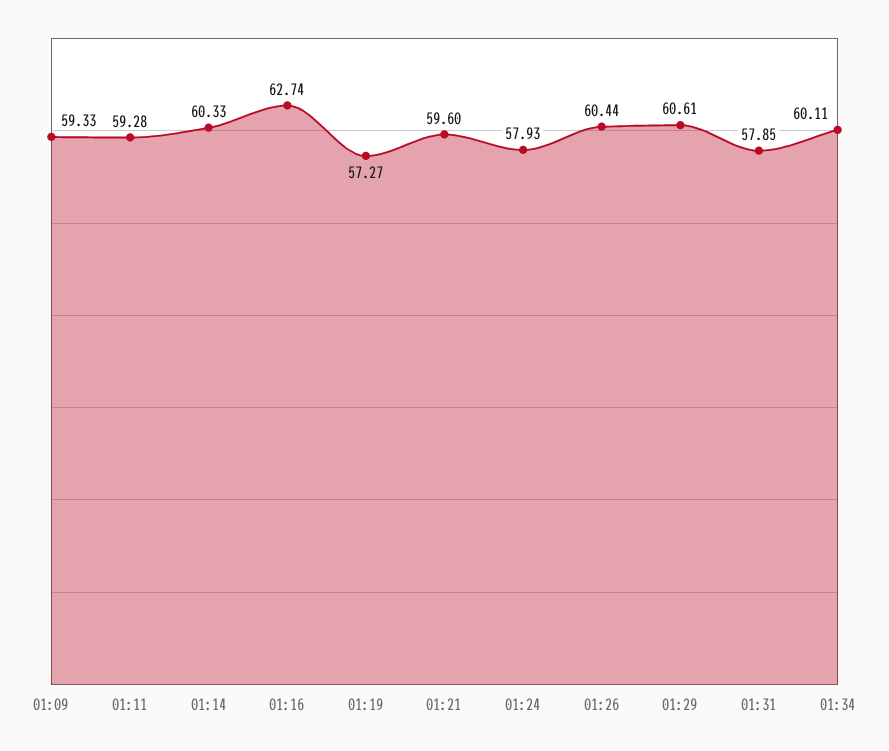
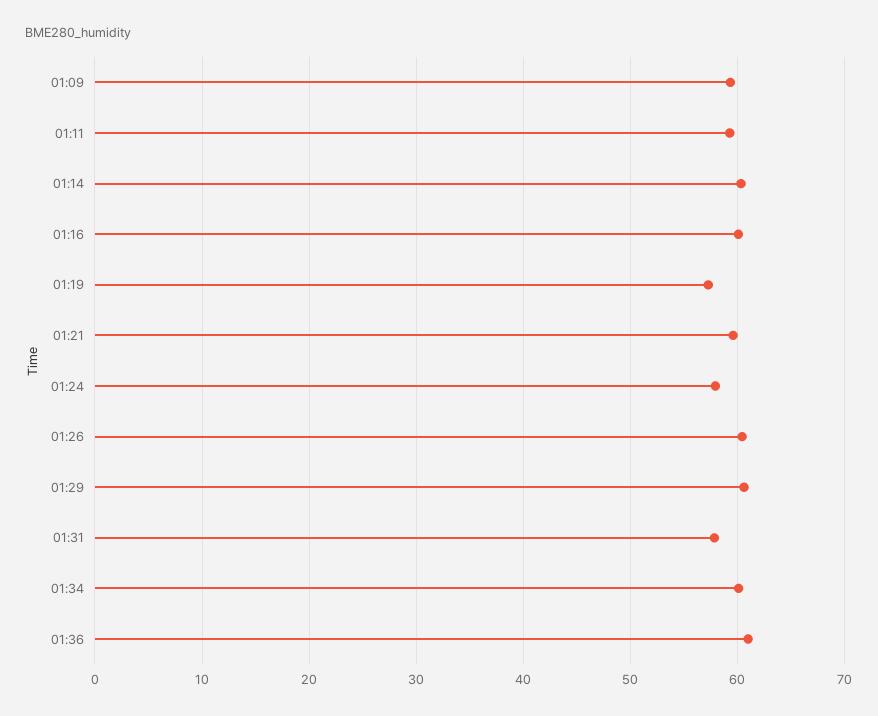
01:16: 62.74 -> 60
01:36: none -> 61

